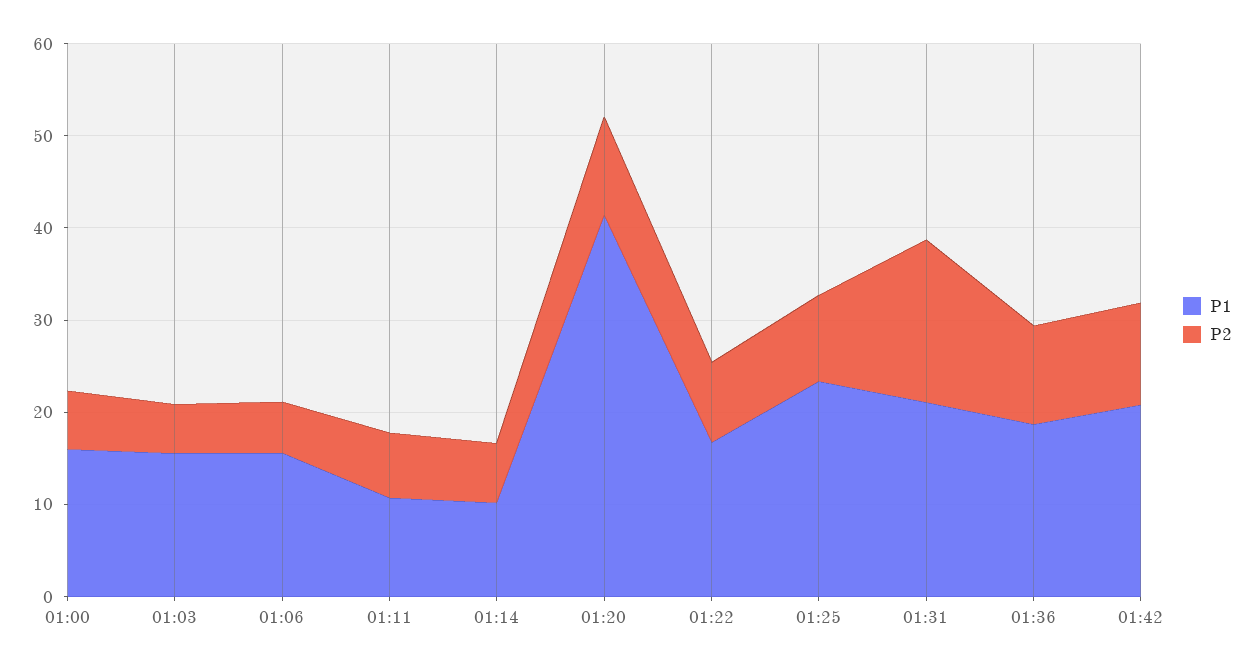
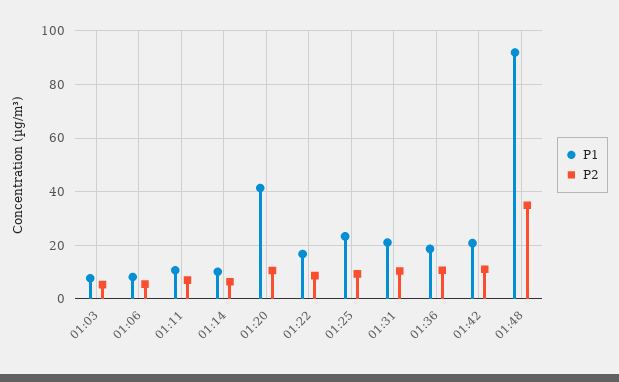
P1, 01:00: 16 -> none
P2, 01:00: 6 -> none
P1, 01:03: 16 -> 7.5
P1, 01:06: 16 -> 7.5
P2, 01:31: 18 -> 10
P1, 01:48: none -> 92.5
P2, 01:48: none -> 35

